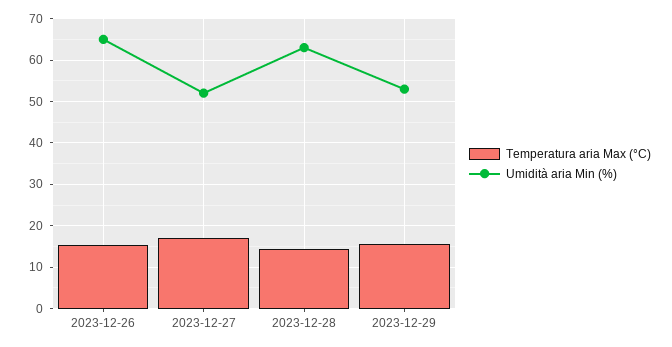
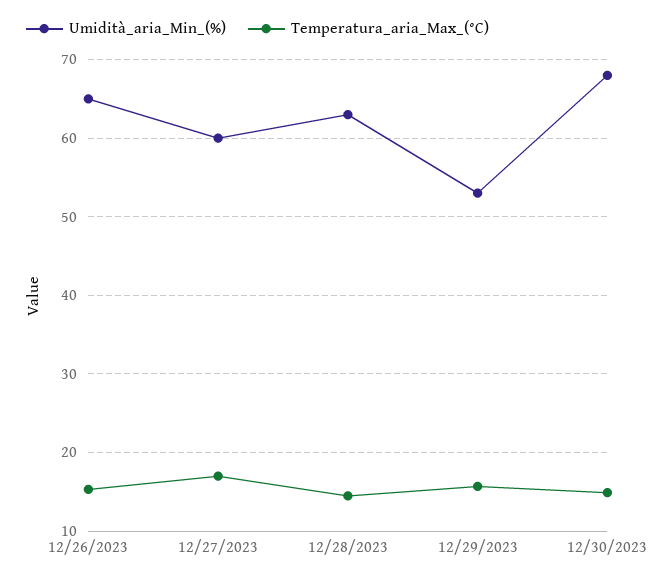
Umidità aria Min (%), 2023-12-27: 52 -> 60
Umidità aria Min (%), 12/30/2023: none -> 68
Temperatura aria Max (°C), 12/30/2023: none -> 15

